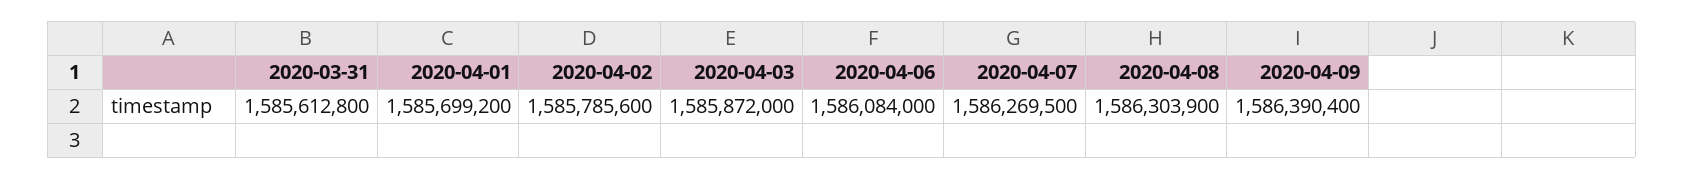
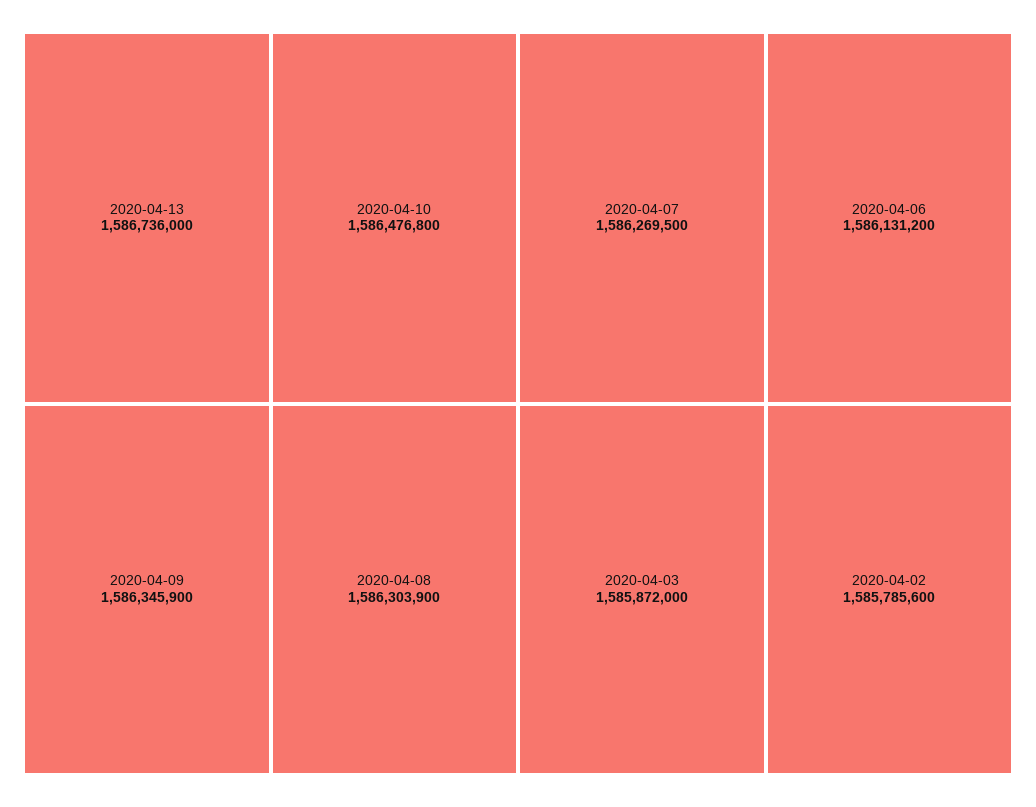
2020-03-31: 1585612800 -> none
2020-04-01: 1585699200 -> none
2020-04-06: 1586084000 -> 1586131200
2020-04-09: 1586390400 -> 1586345900
2020-04-13: none -> 1586736000
2020-04-10: none -> 1586476800

